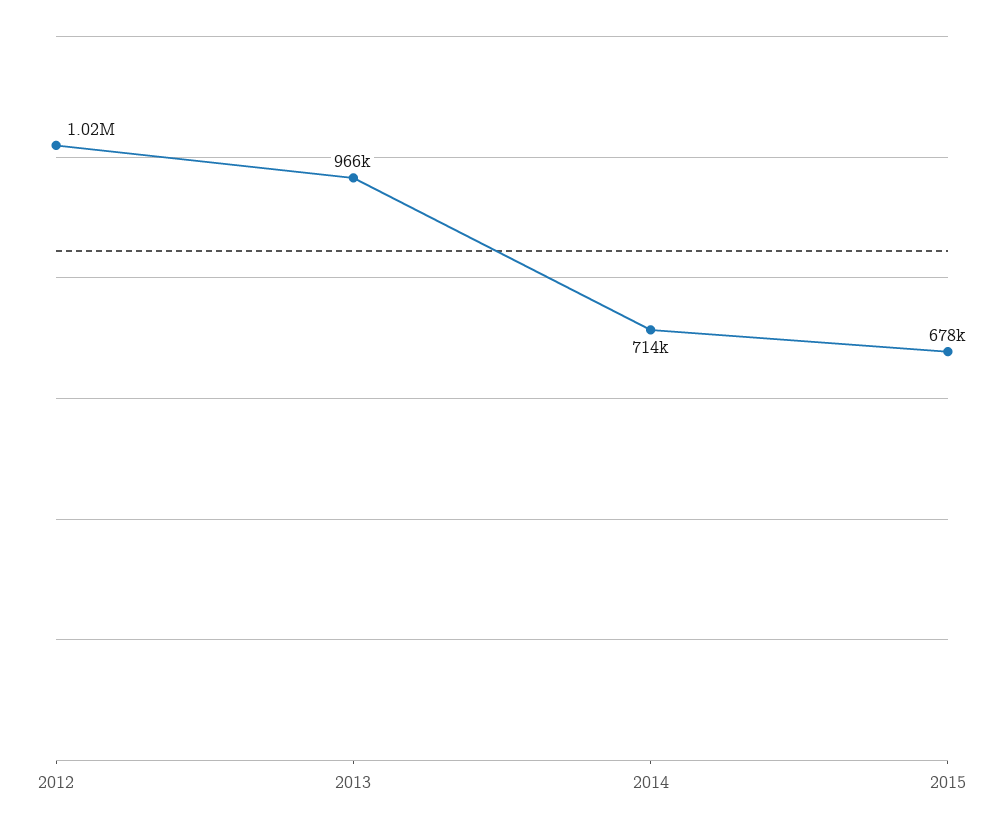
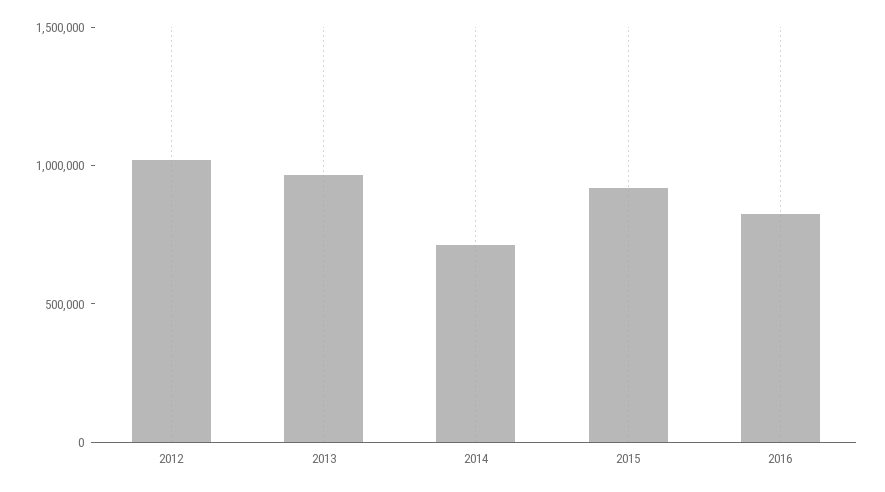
2015: 678000 -> 900000
2016: none -> 800000

